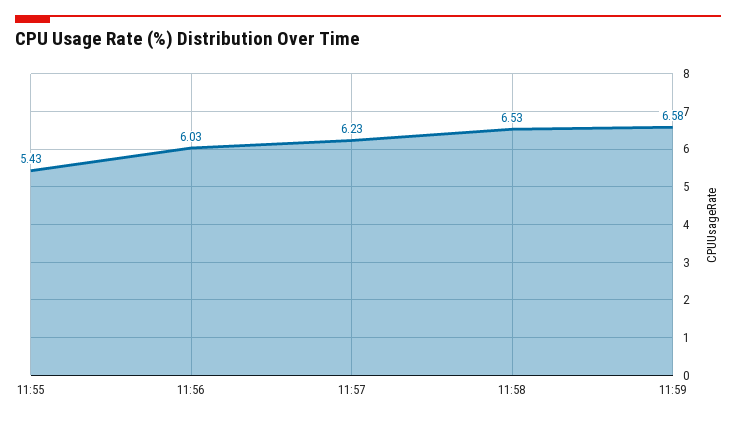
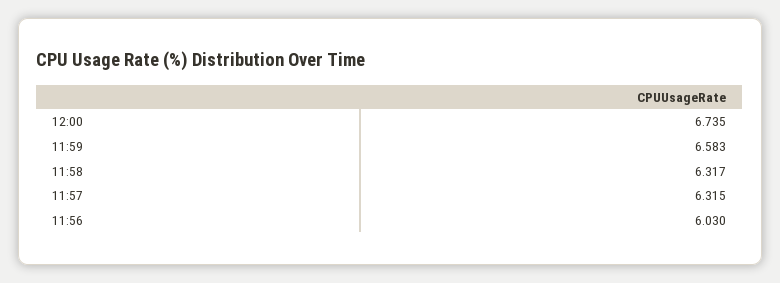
11:55: 5.43 -> none
11:57: 6.23 -> 6.315
11:58: 6.53 -> 6.317
12:00: none -> 6.735

